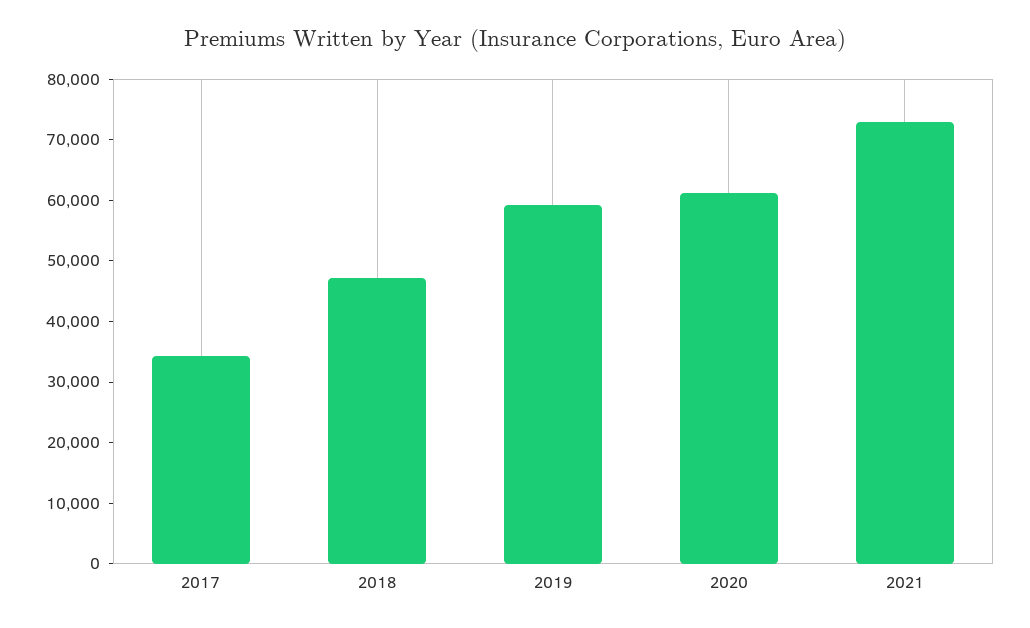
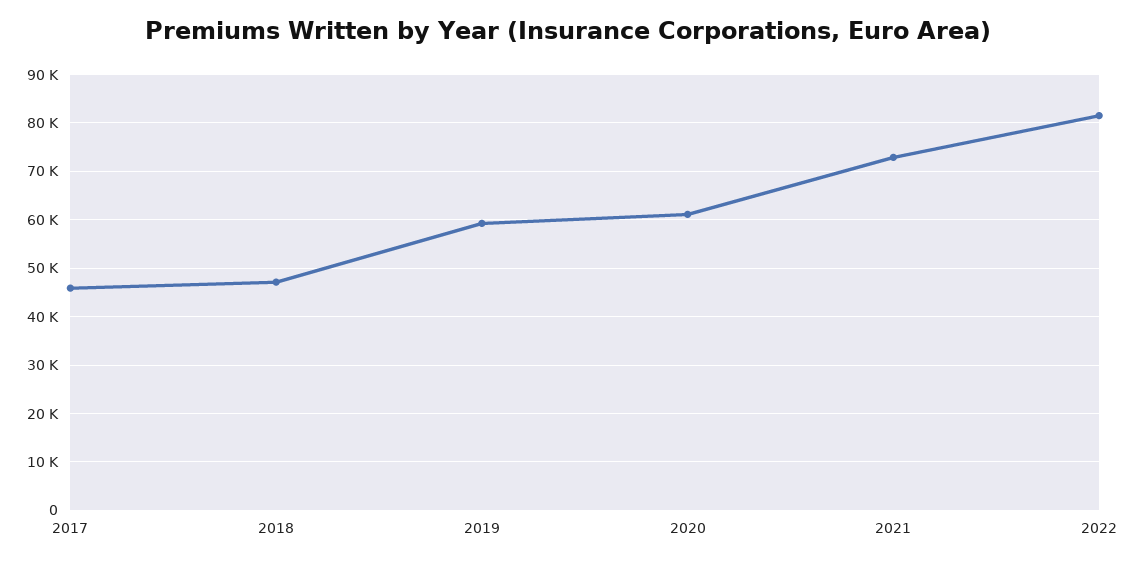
2017: 34000 -> 46000
2022: none -> 82000

